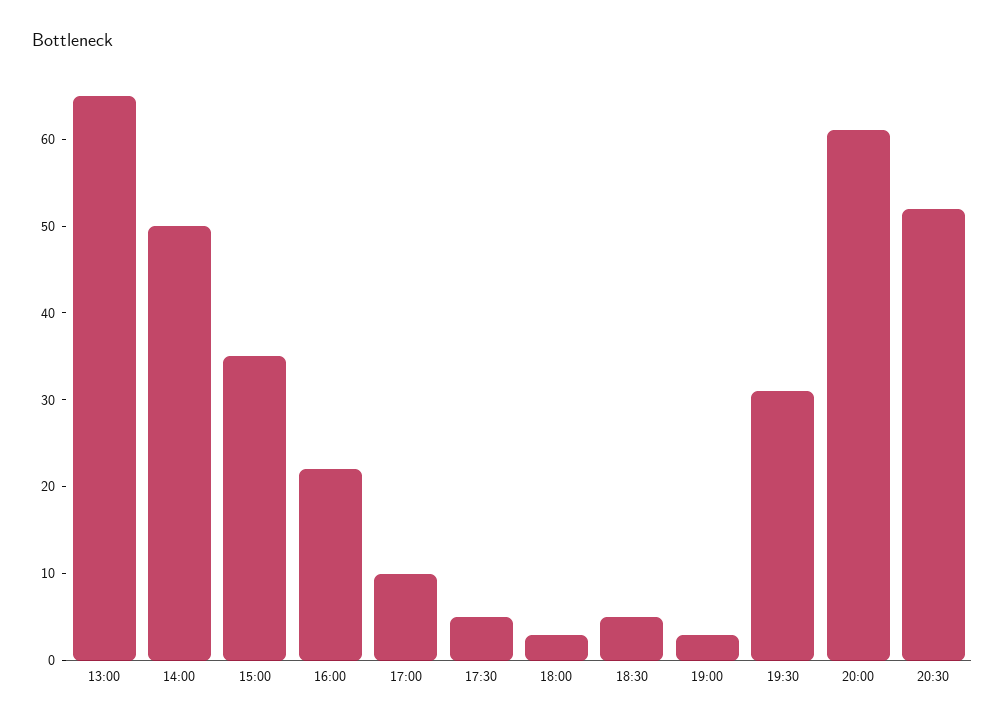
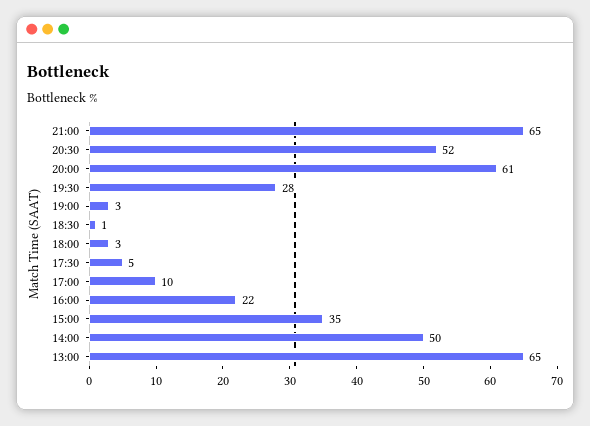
18:30: 5 -> 1
19:30: 31 -> 28
21:00: none -> 65

